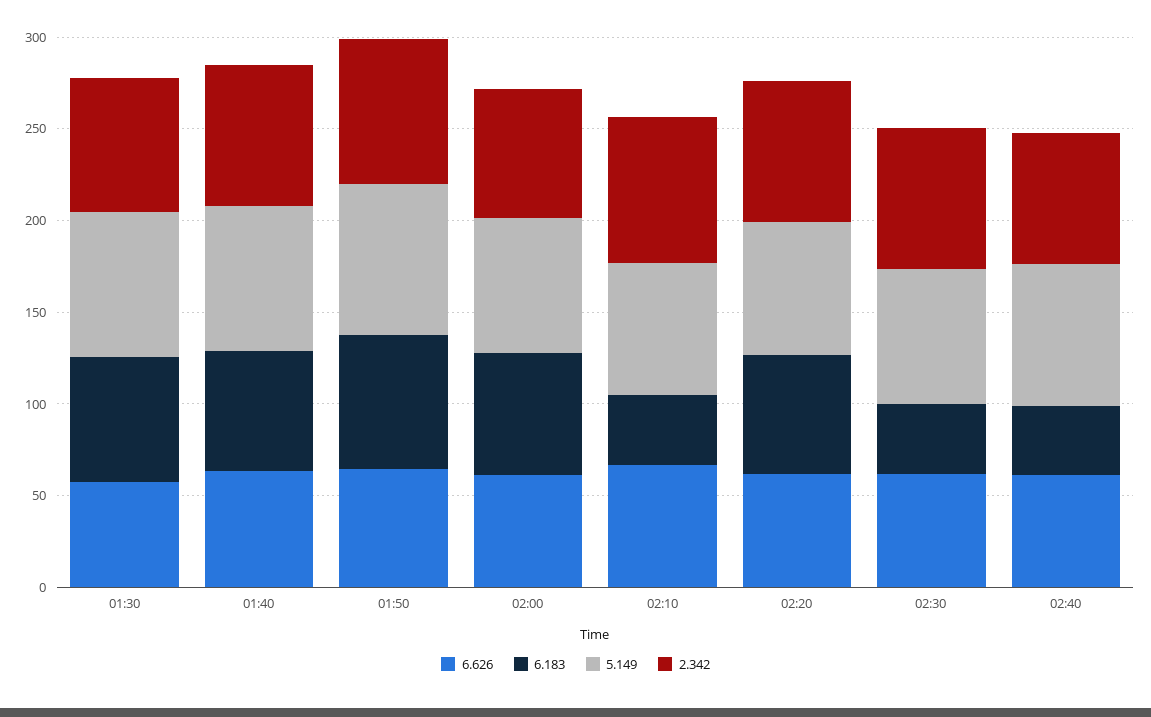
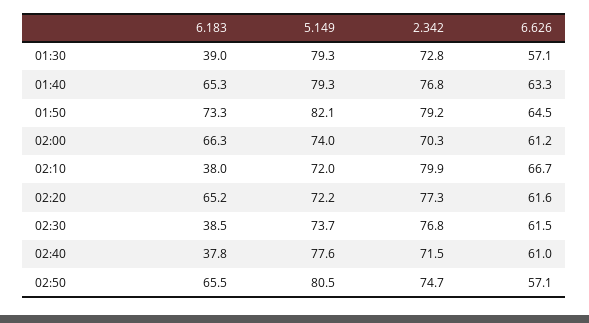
6.183, 01:30: 70 -> 39
6.183, 02:50: none -> 65.5
5.149, 02:50: none -> 80.5
2.342, 02:50: none -> 74.7
6.626, 02:50: none -> 57.1

